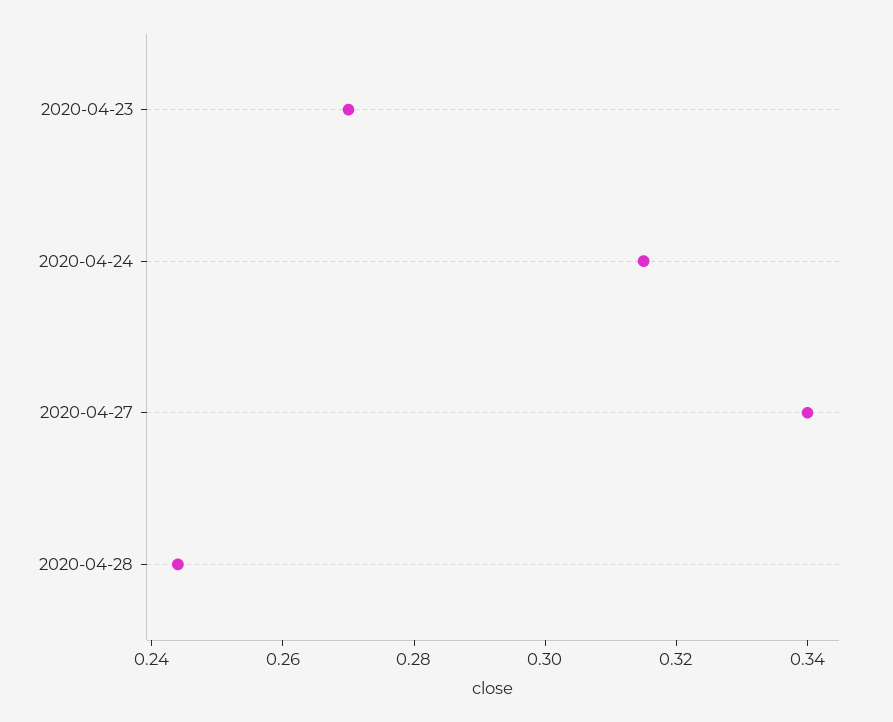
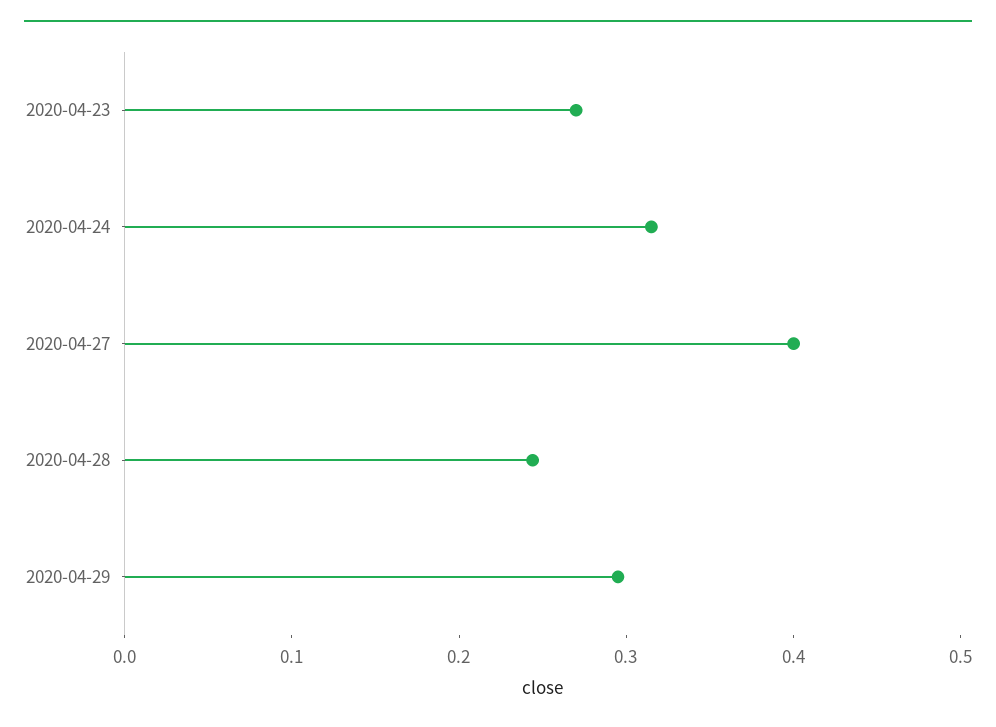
2020-04-27: 0.34 -> 0.4
2020-04-29: none -> 0.3

